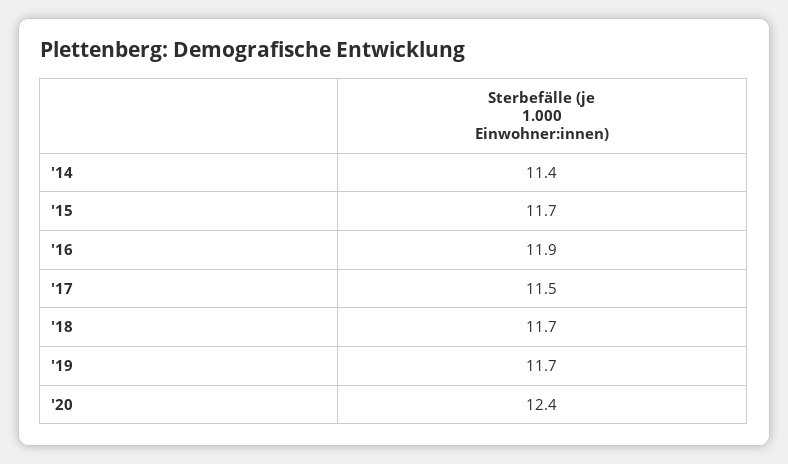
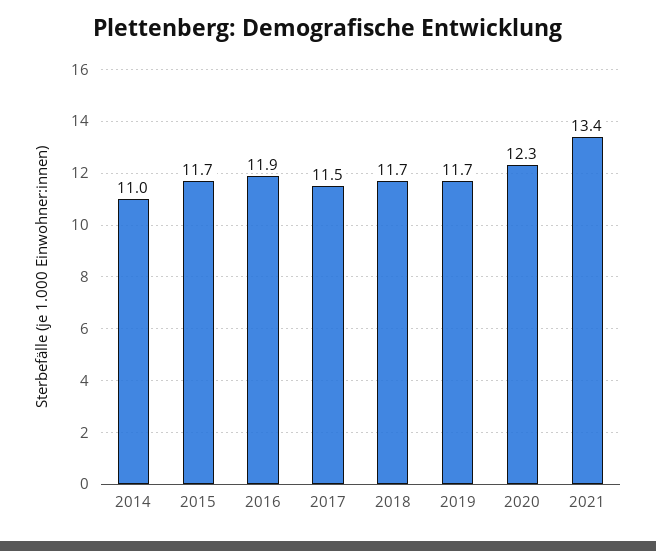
'14: 11.4 -> 11
'20: 12.4 -> 12.3
2021: none -> 13.4

